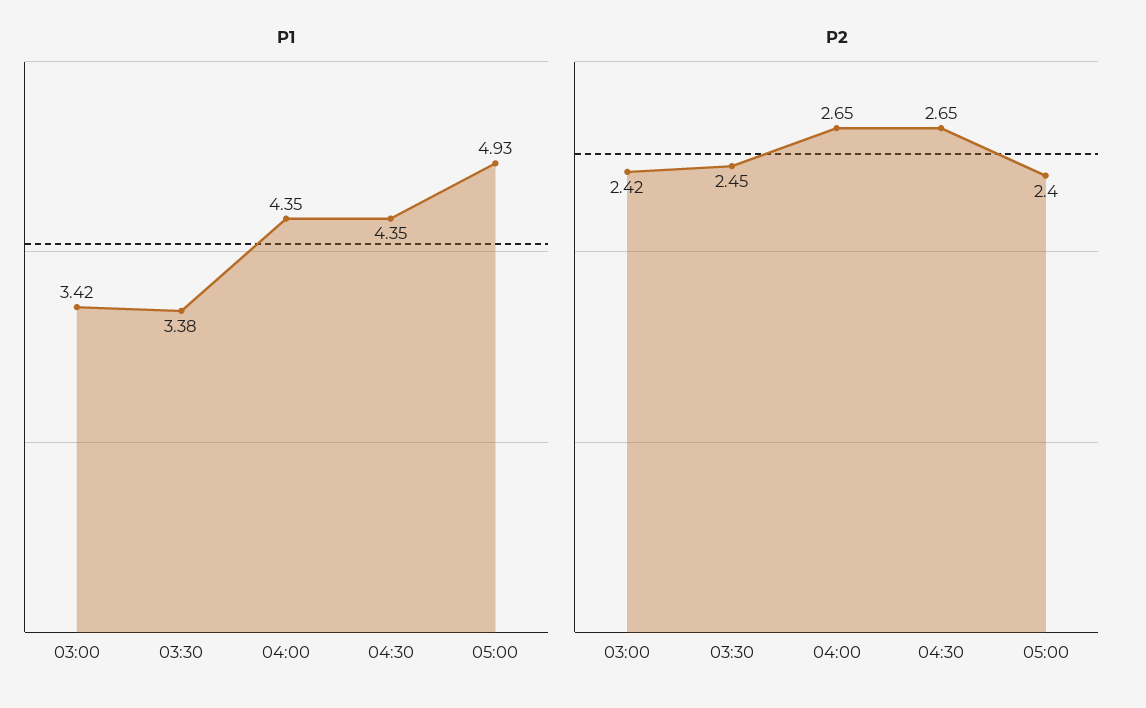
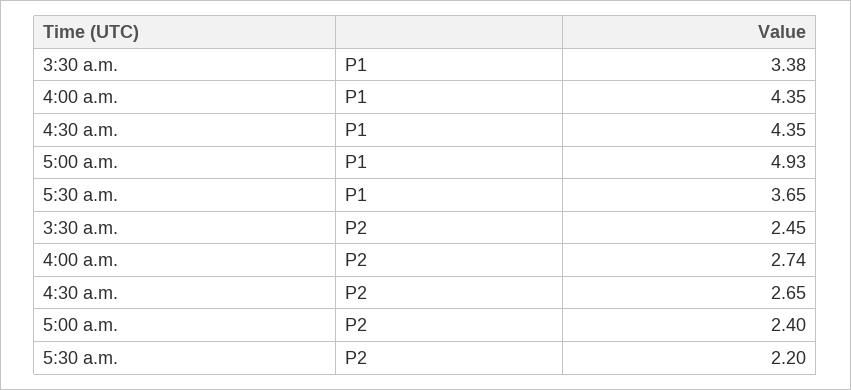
P1, 03:00: 3.42 -> none
P2, 03:00: 2.42 -> none
P2, 04:00: 2.65 -> 2.74
P1, 5:30 a.m.: none -> 3.65
P2, 5:30 a.m.: none -> 2.2

